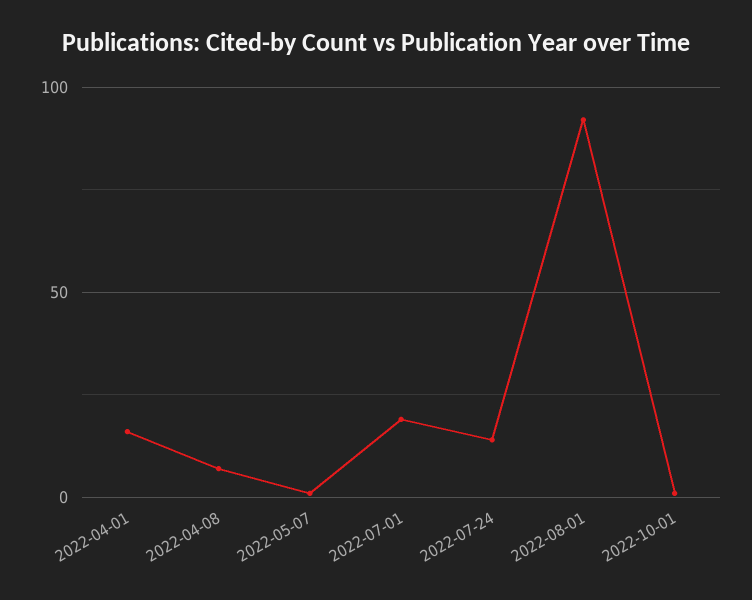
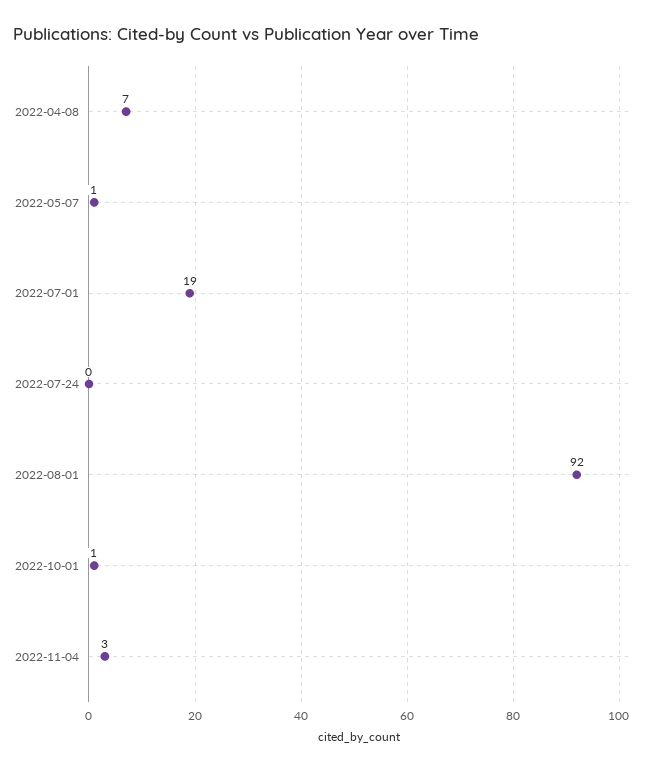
2022-04-01: 15 -> none
2022-07-24: 15 -> 0
2022-11-04: none -> 3

